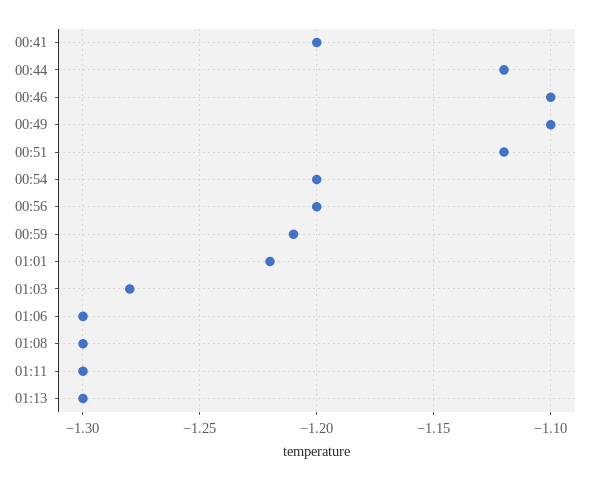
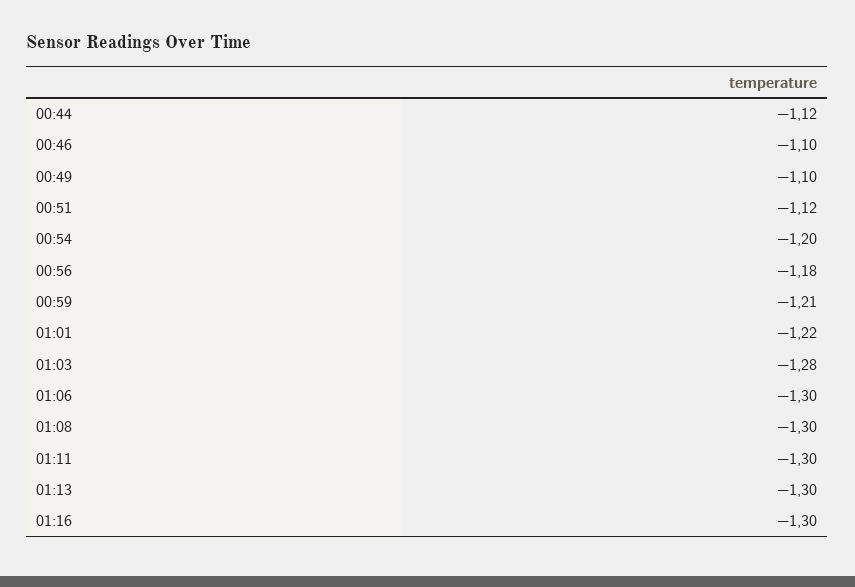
00:41: -1.2 -> none
00:56: -1.2 -> -1.18
01:16: none -> -1.3

